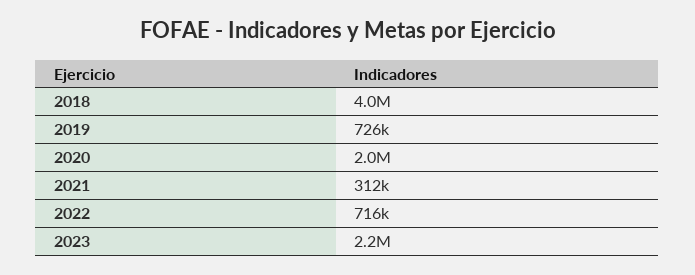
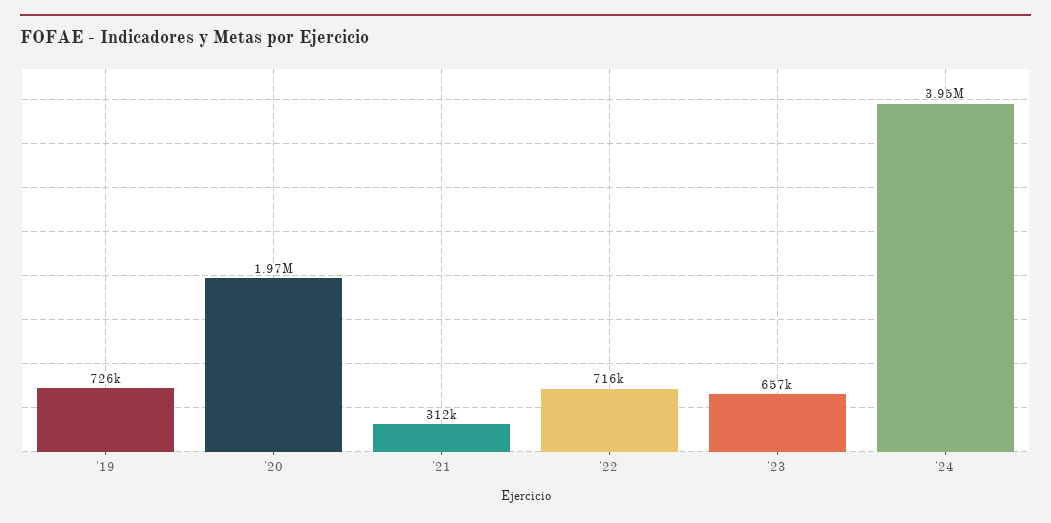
2018: 4000000 -> none
2023: 2200000 -> 657000
'24: none -> 3950000

